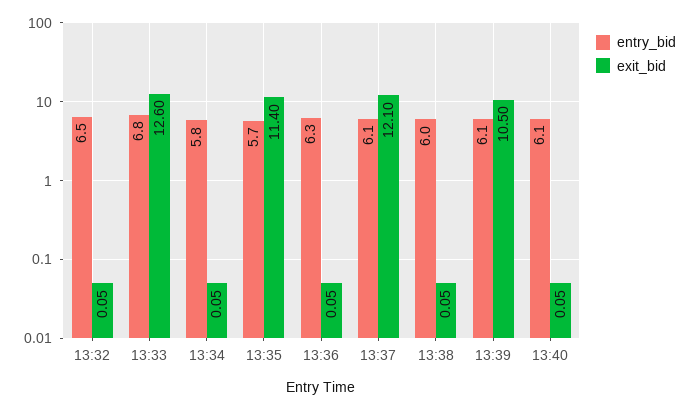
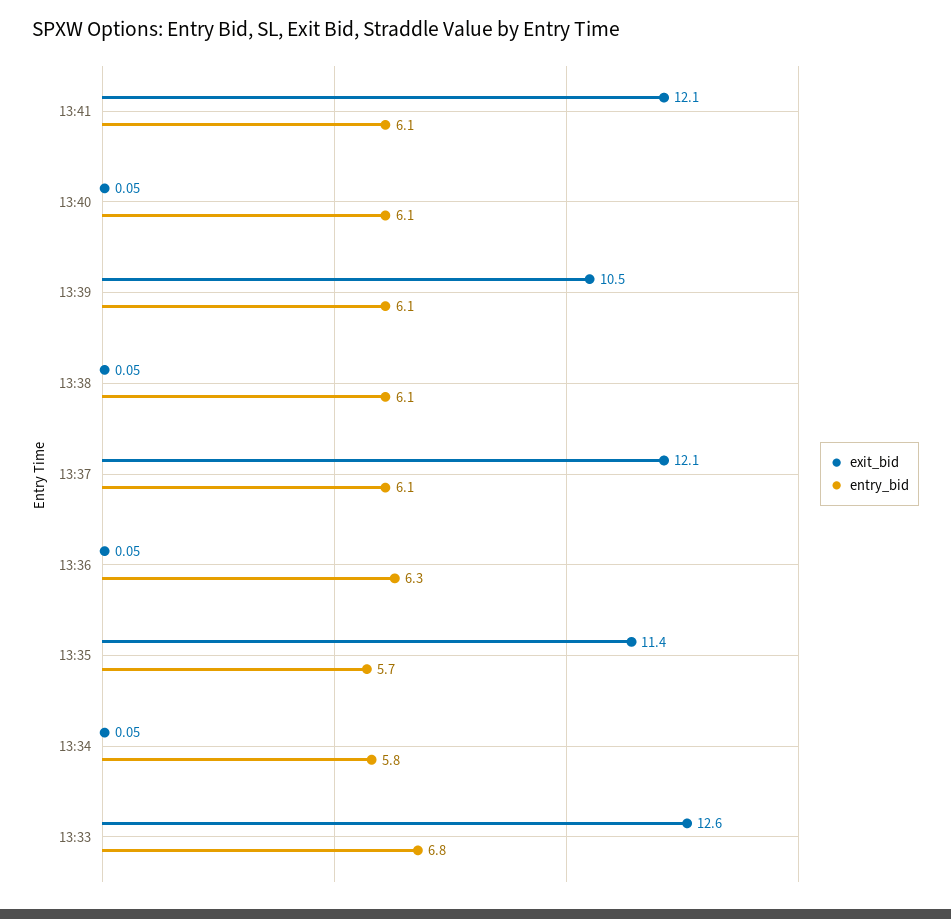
entry_bid, 13:32: 6.5 -> none
exit_bid, 13:32: 0.05 -> none
entry_bid, 13:38: 6 -> 6.1
exit_bid, 13:41: none -> 12.1
entry_bid, 13:41: none -> 6.1

